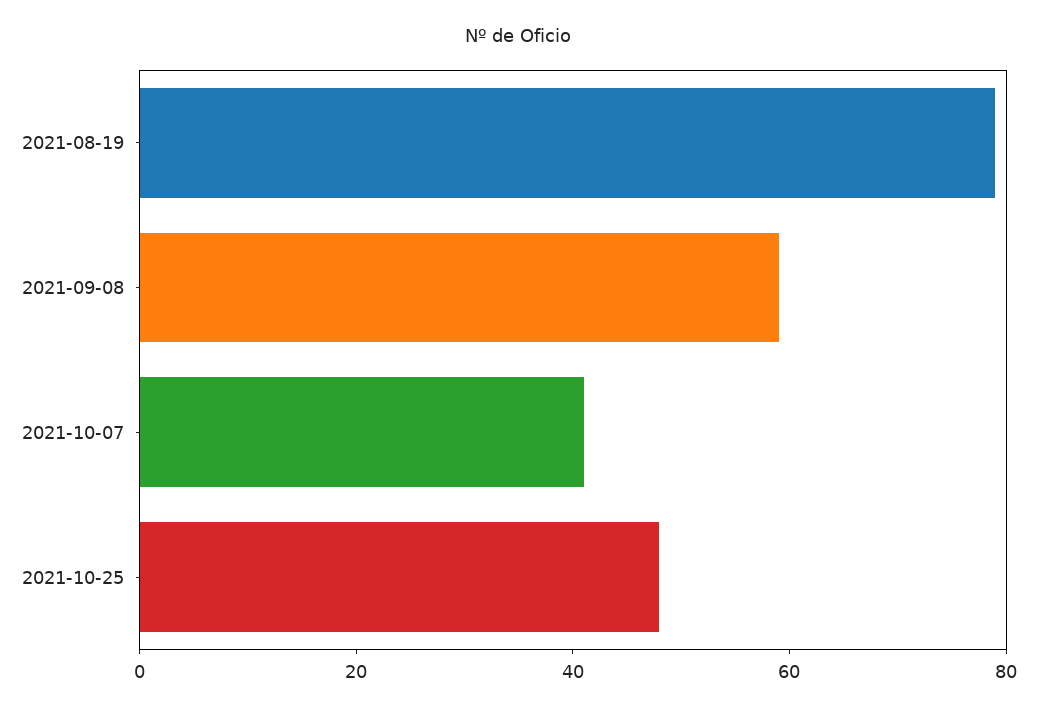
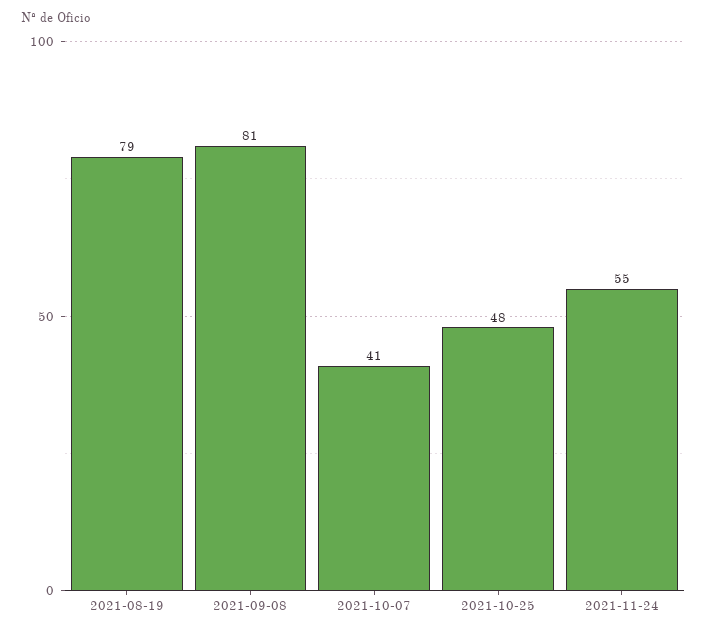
2021-09-08: 60 -> 81
2021-11-24: none -> 55

